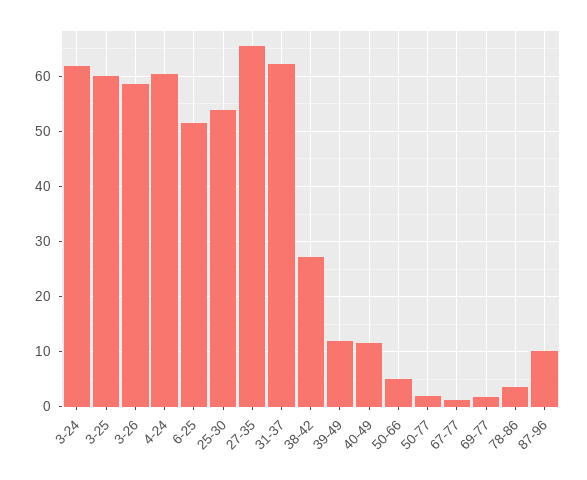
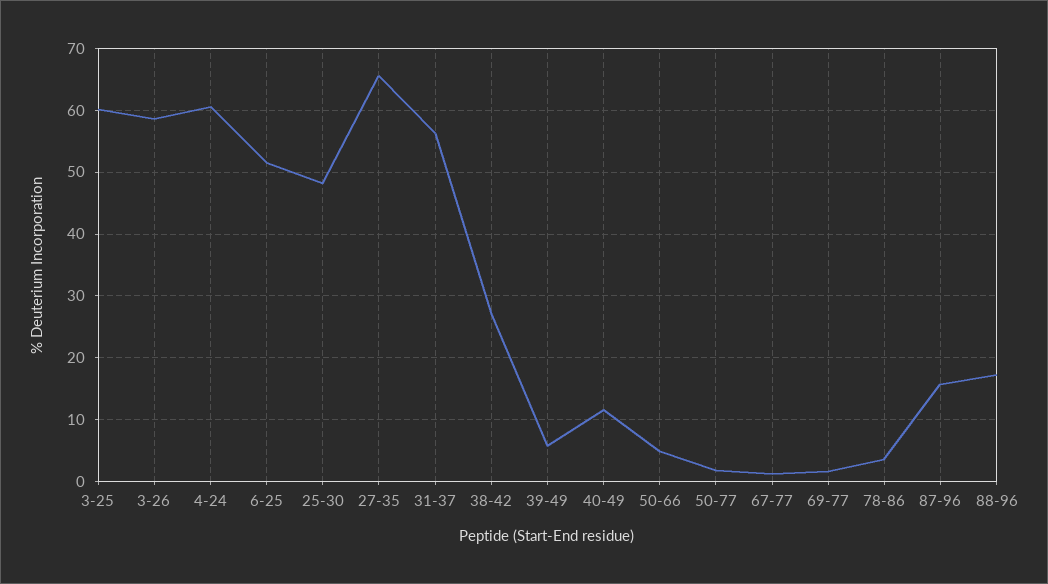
3-24: 62 -> none
25-30: 54 -> 48
31-37: 62 -> 56
39-49: 12 -> 6
87-96: 10 -> 16
88-96: none -> 17

